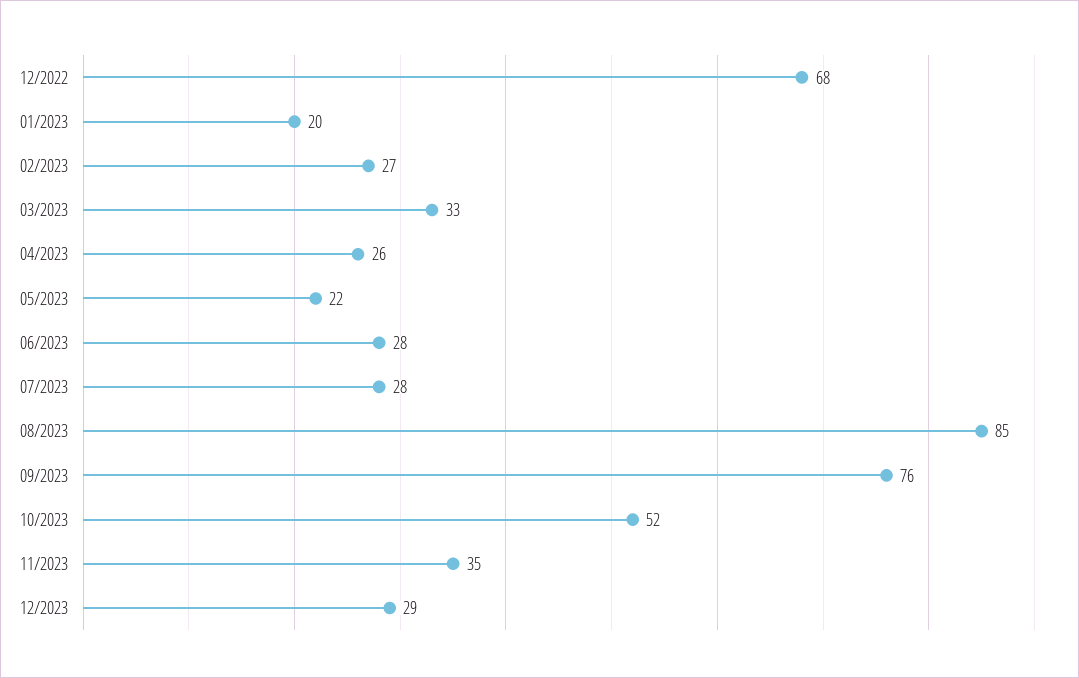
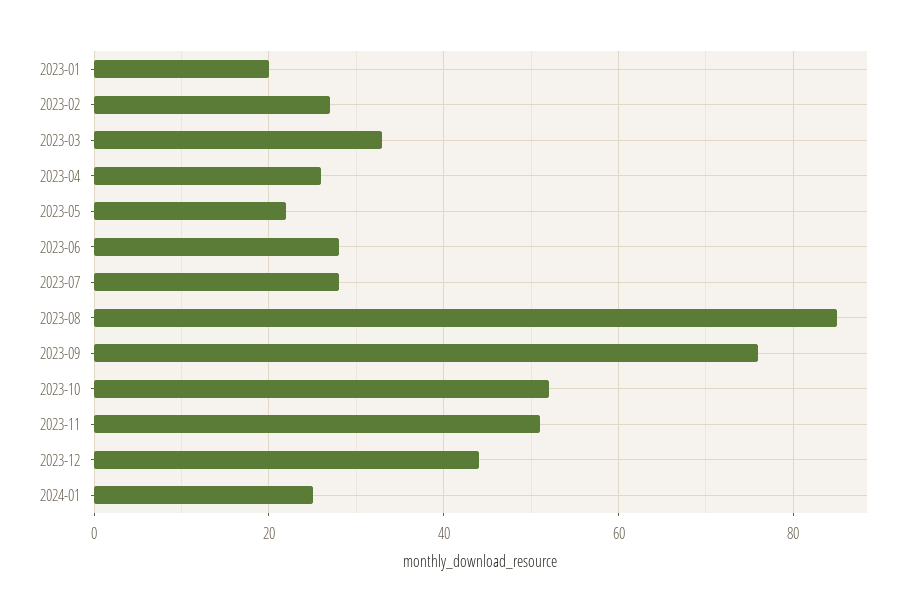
12/2022: 68 -> none
11/2023: 35 -> 50
12/2023: 29 -> 45
2024-01: none -> 25

